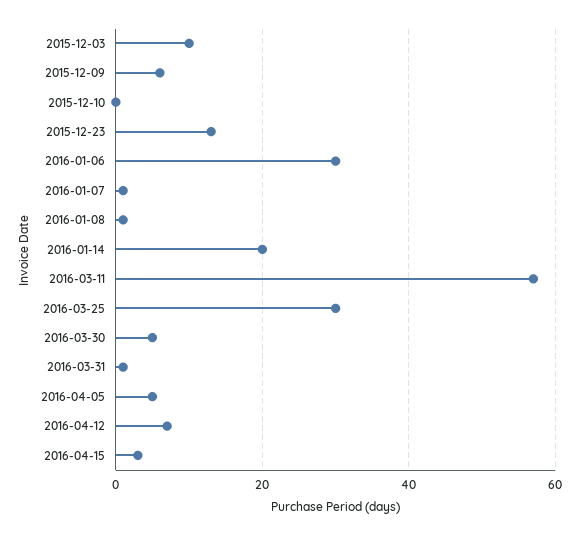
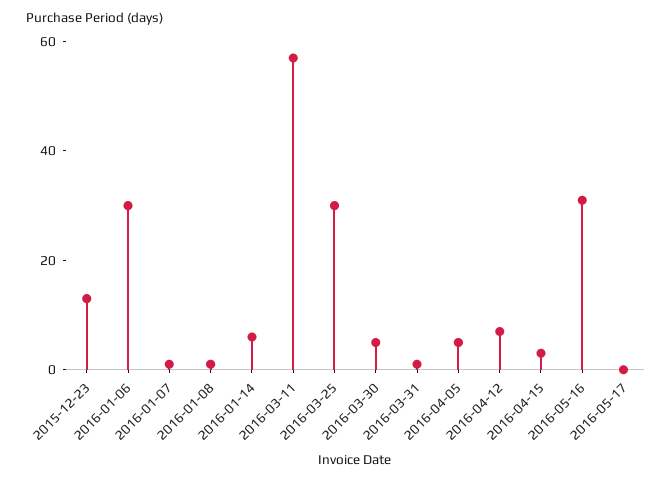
2015-12-03: 10 -> none
2015-12-09: 5 -> none
2015-12-10: 0 -> none
2016-01-14: 20 -> 5
2016-05-16: none -> 30
2016-05-17: none -> 0

